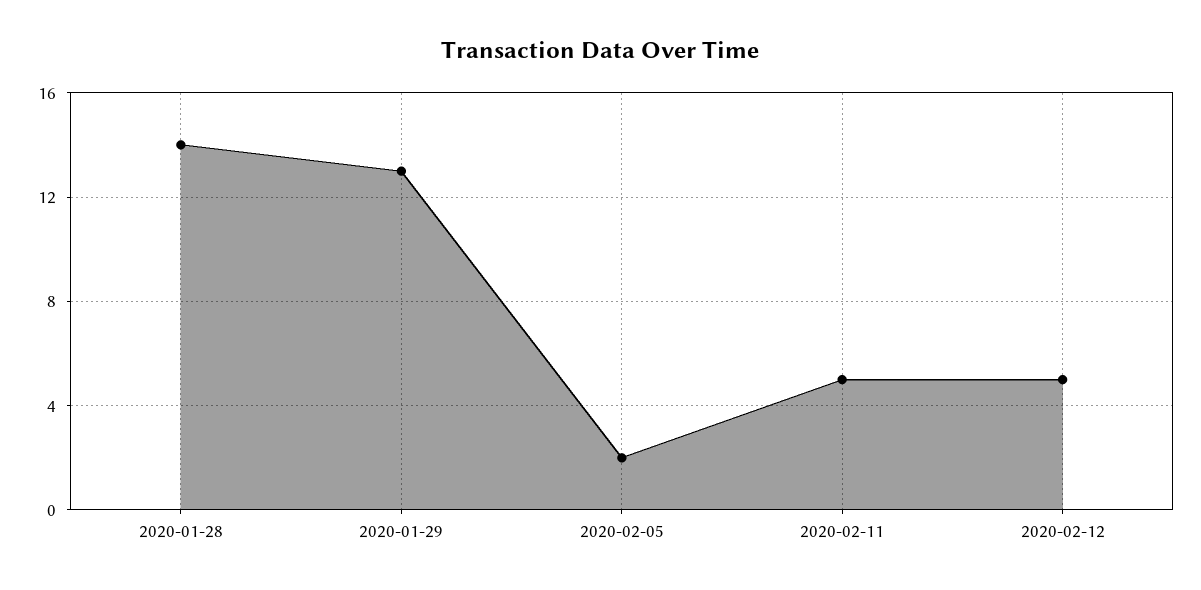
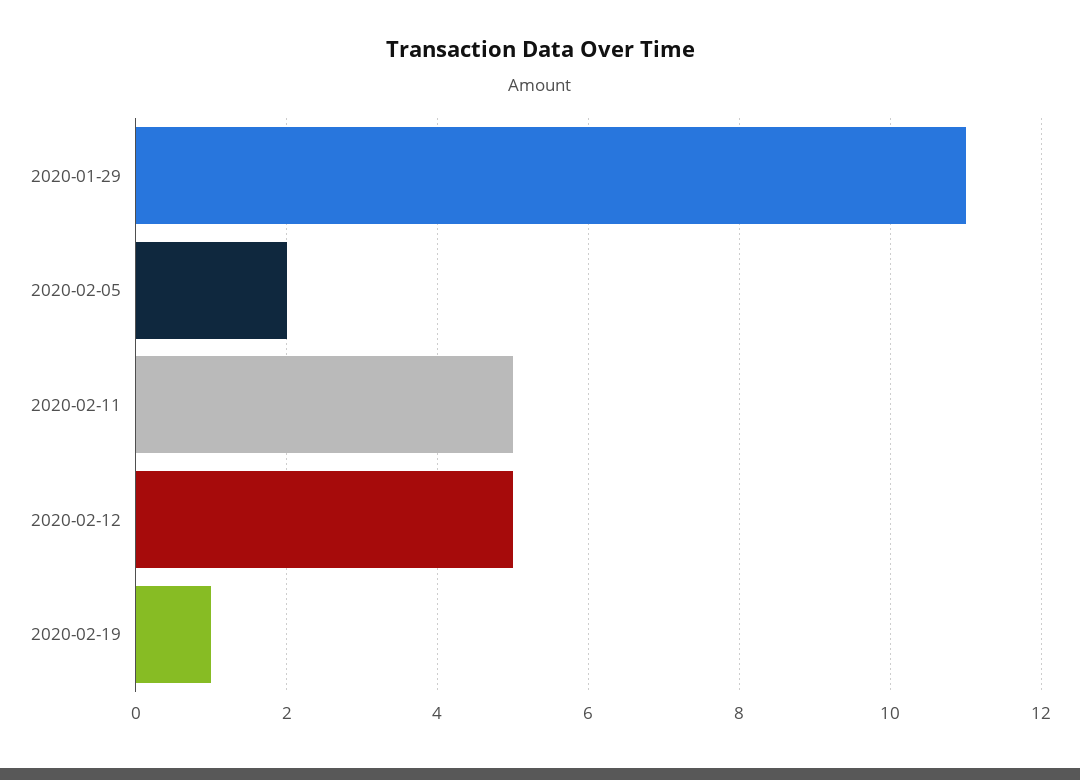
2020-01-28: 14 -> none
2020-01-29: 13 -> 11
2020-02-19: none -> 1

